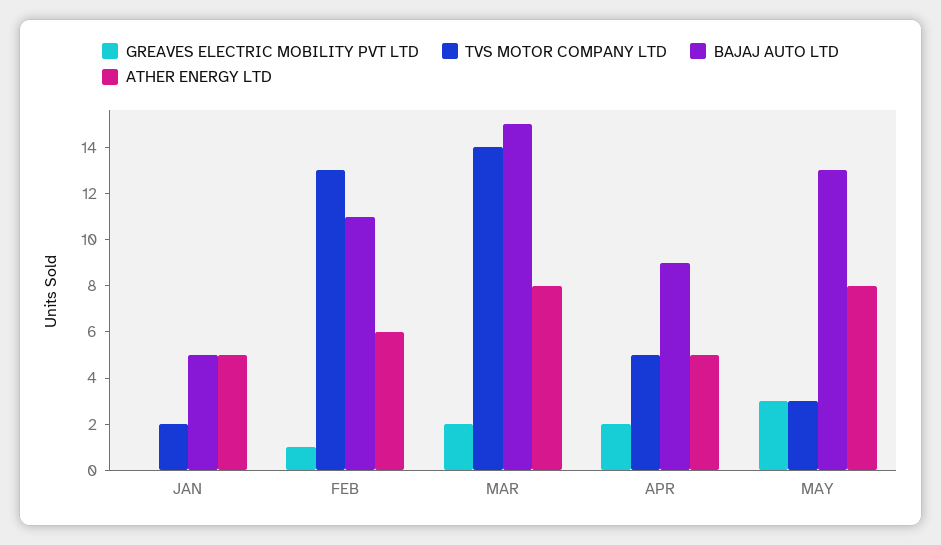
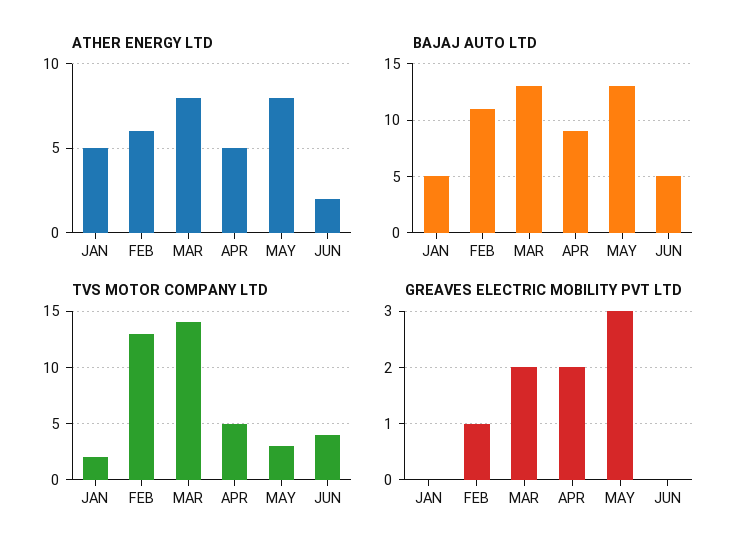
BAJAJ AUTO LTD, MAR: 15 -> 13
ATHER ENERGY LTD, JUN: none -> 2
BAJAJ AUTO LTD, JUN: none -> 5
TVS MOTOR COMPANY LTD, JUN: none -> 4
GREAVES ELECTRIC MOBILITY PVT LTD, JUN: none -> 0

